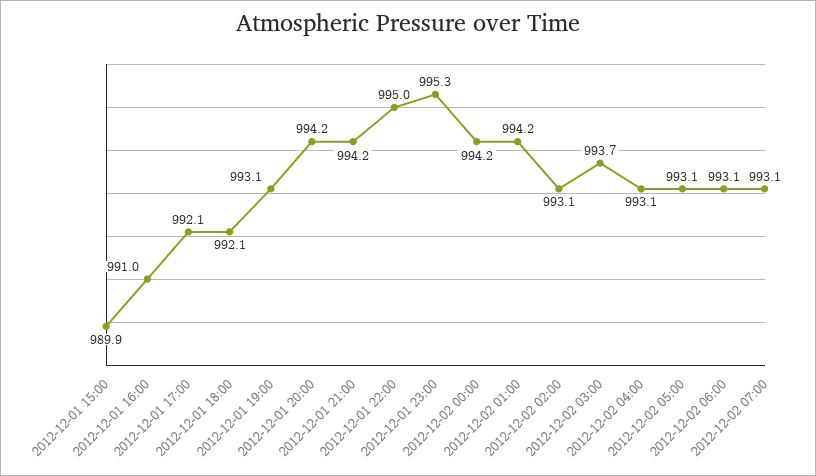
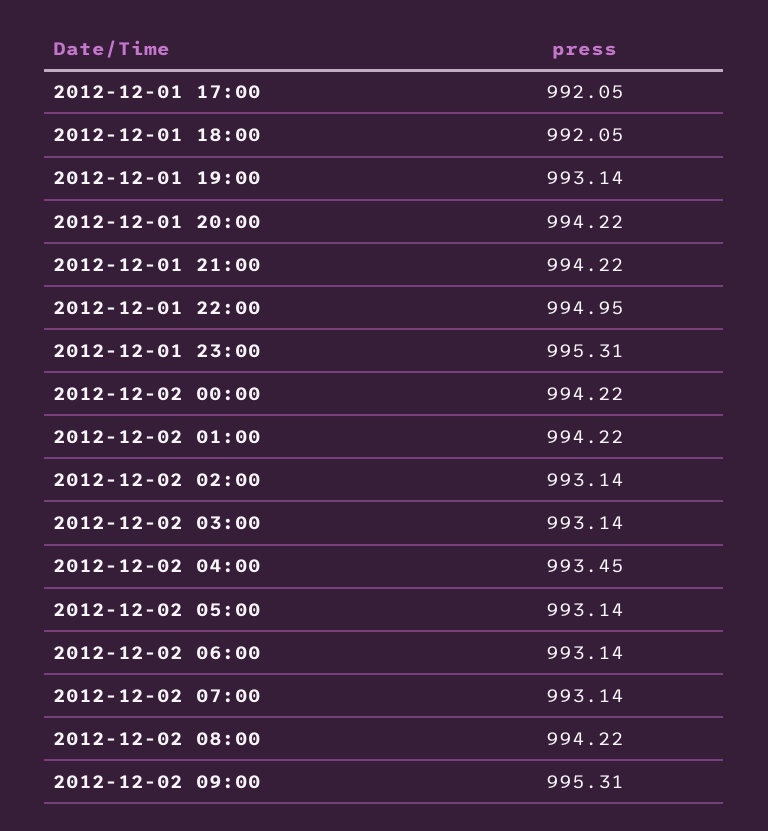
2012-12-01 15:00: 989.9 -> none
2012-12-01 16:00: 991 -> none
2012-12-02 03:00: 993.7 -> 993.14
2012-12-02 04:00: 993.1 -> 993.45
2012-12-02 08:00: none -> 994.22
2012-12-02 09:00: none -> 995.31

